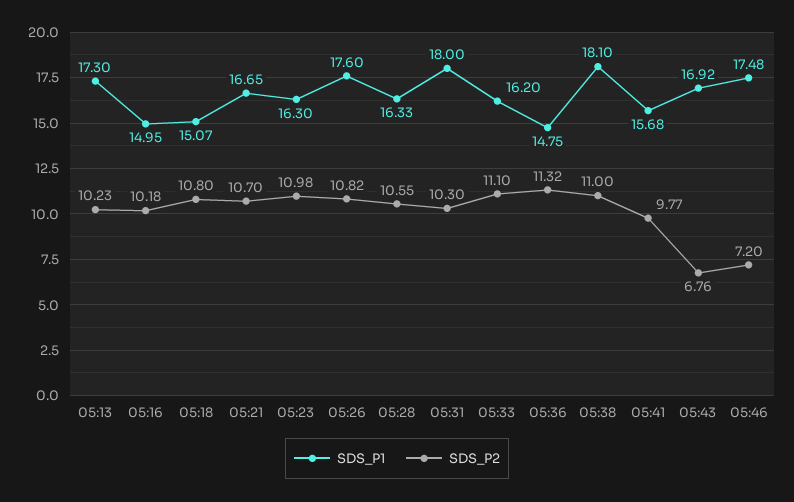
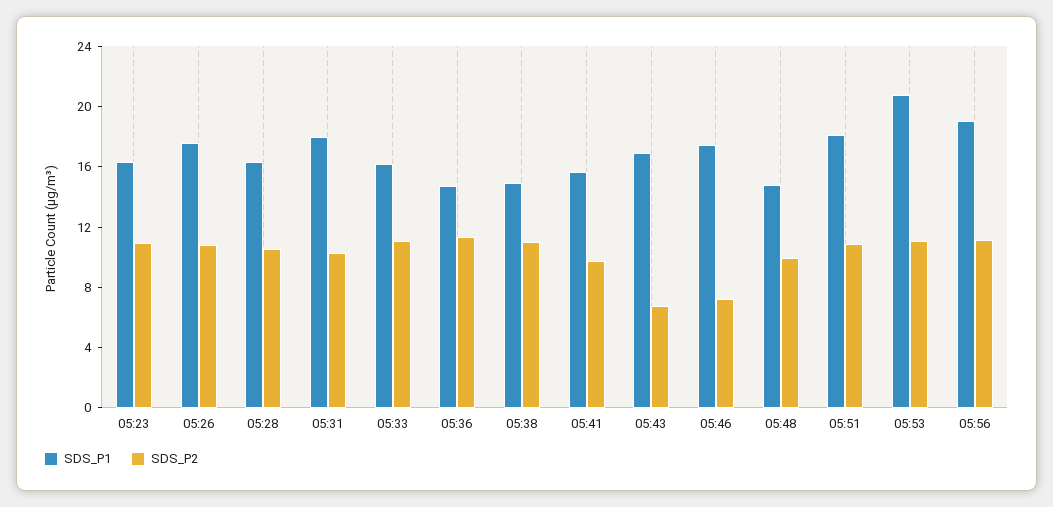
SDS_P1, 05:13: 17.3 -> none
SDS_P2, 05:13: 10.23 -> none
SDS_P1, 05:16: 14.95 -> none
SDS_P2, 05:16: 10.18 -> none
SDS_P1, 05:18: 15.07 -> none
SDS_P2, 05:18: 10.8 -> none
SDS_P1, 05:21: 16.65 -> none
SDS_P2, 05:21: 10.7 -> none
SDS_P1, 05:38: 18.1 -> 15
SDS_P1, 05:48: none -> 15
SDS_P2, 05:48: none -> 10
SDS_P1, 05:51: none -> 18
SDS_P2, 05:51: none -> 11
SDS_P1, 05:53: none -> 21
SDS_P2, 05:53: none -> 11
SDS_P1, 05:56: none -> 19
SDS_P2, 05:56: none -> 11

